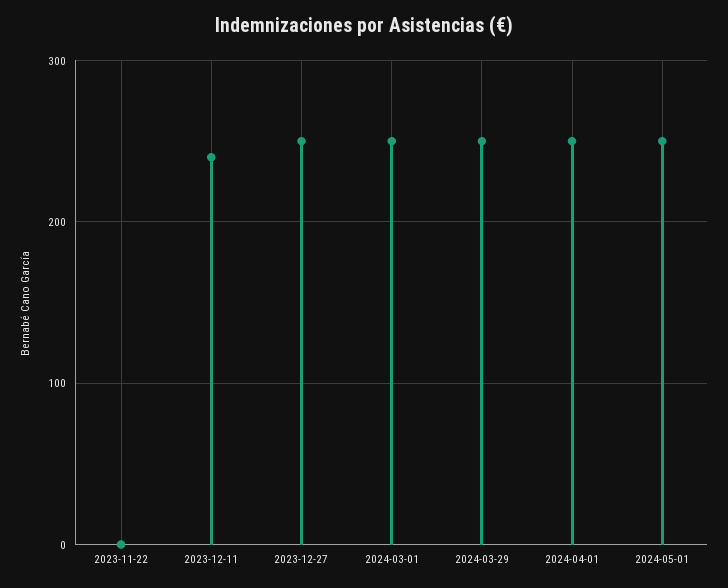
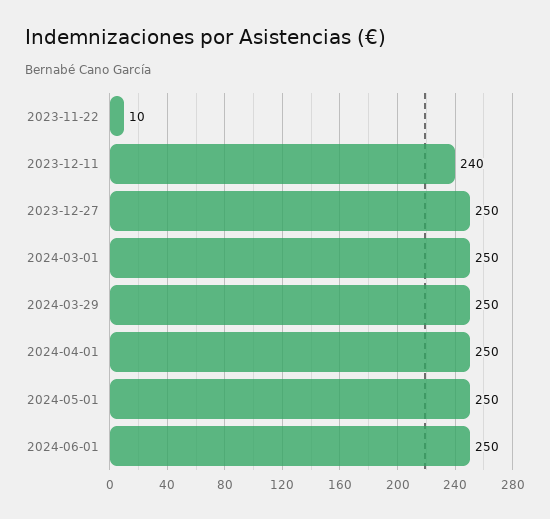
2023-11-22: 0 -> 10
2024-06-01: none -> 250

